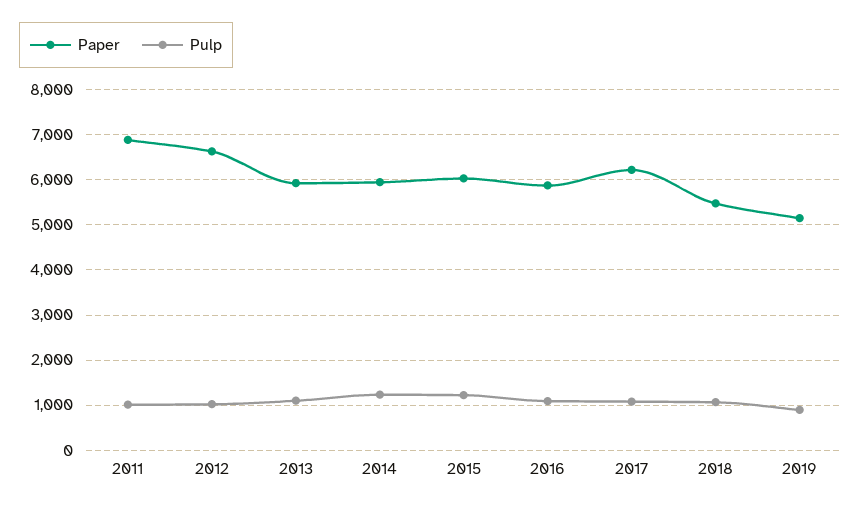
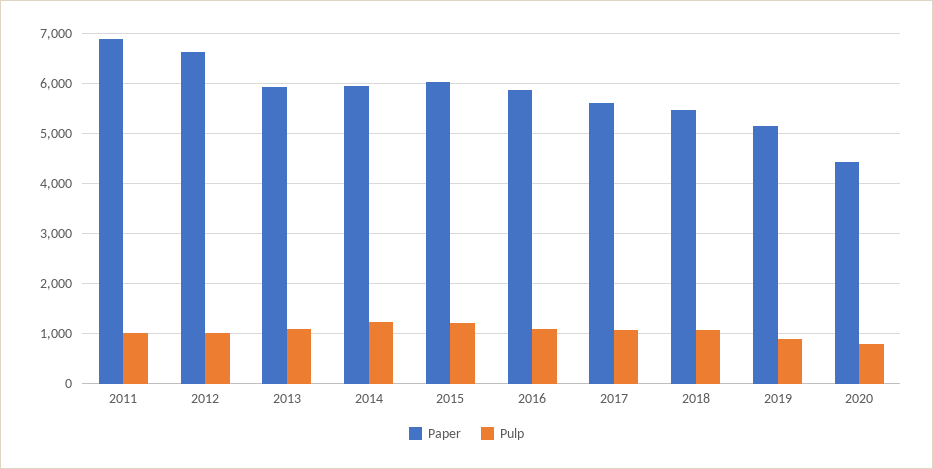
Paper, 2017: 6200 -> 5600
Paper, 2020: none -> 4400
Pulp, 2020: none -> 800

